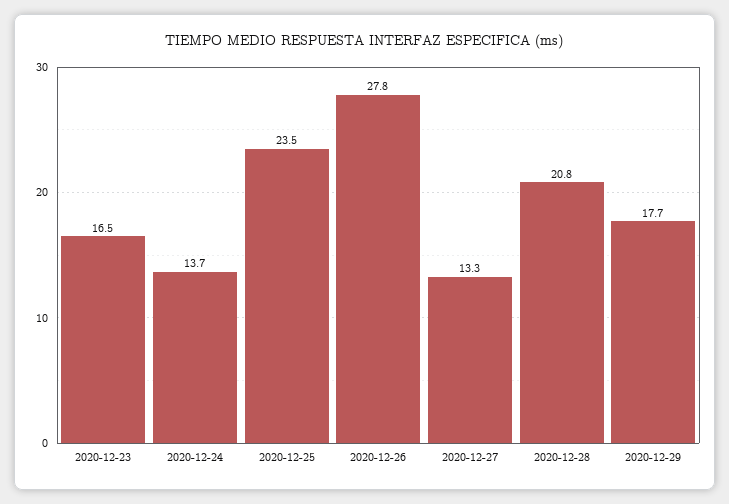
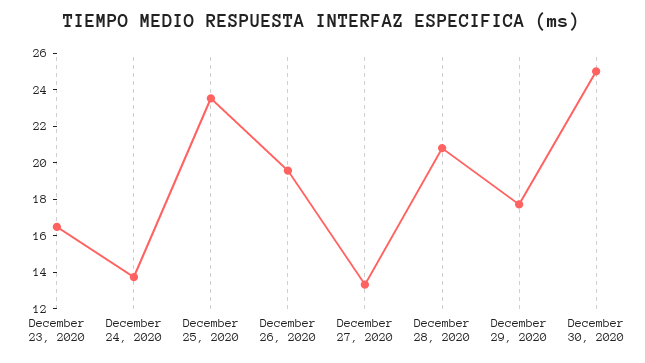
2020-12-26: 27.8 -> 19.5
December 30, 2020: none -> 25

